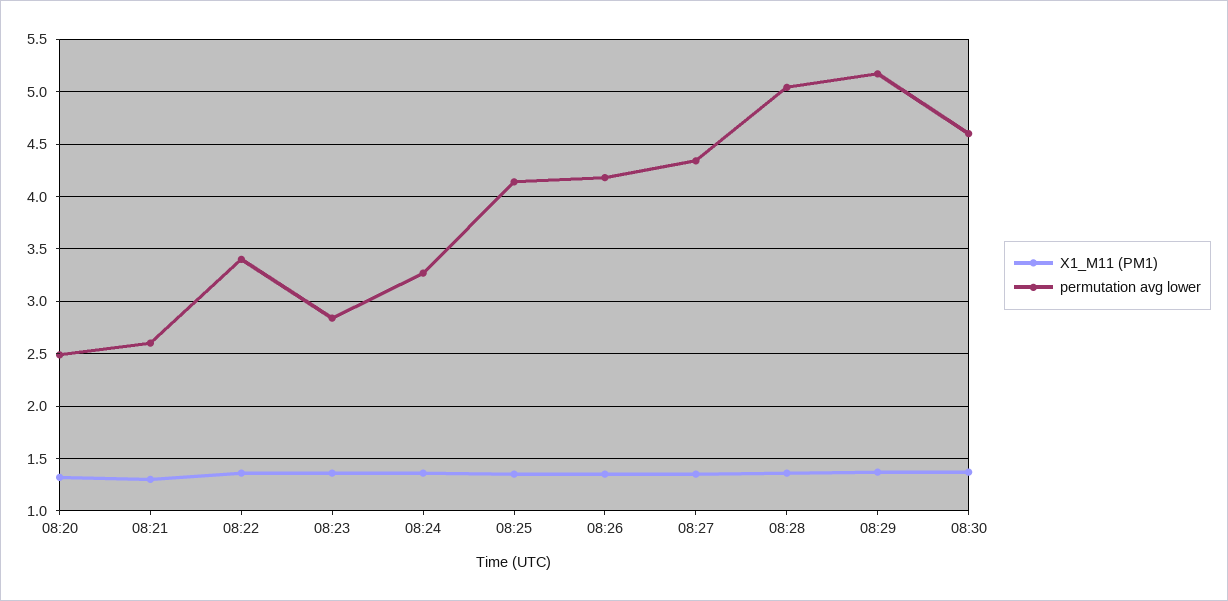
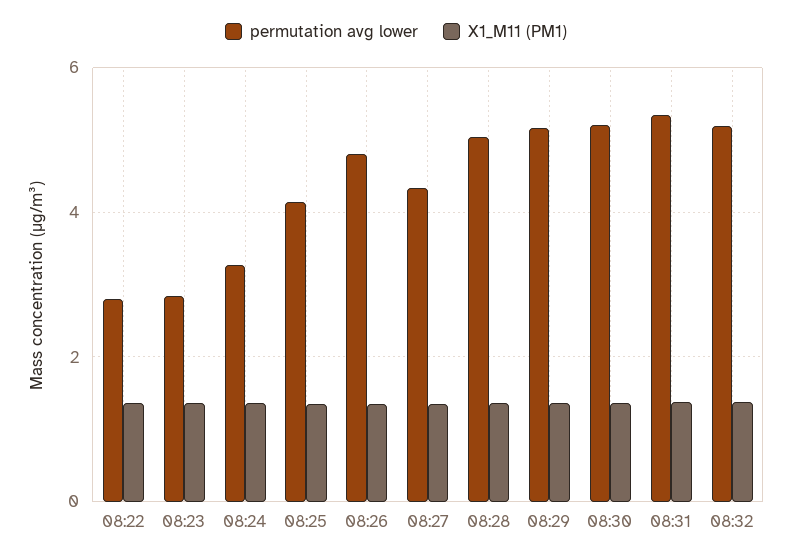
X1_M11 (PM1), 08:20: 1.3 -> none
permutation avg lower, 08:20: 2.5 -> none
X1_M11 (PM1), 08:21: 1.3 -> none
permutation avg lower, 08:21: 2.6 -> none
permutation avg lower, 08:22: 3.4 -> 2.8
permutation avg lower, 08:26: 4.2 -> 4.8
permutation avg lower, 08:30: 4.6 -> 5.2
permutation avg lower, 08:31: none -> 5.4
X1_M11 (PM1), 08:31: none -> 1.4
permutation avg lower, 08:32: none -> 5.2
X1_M11 (PM1), 08:32: none -> 1.4

